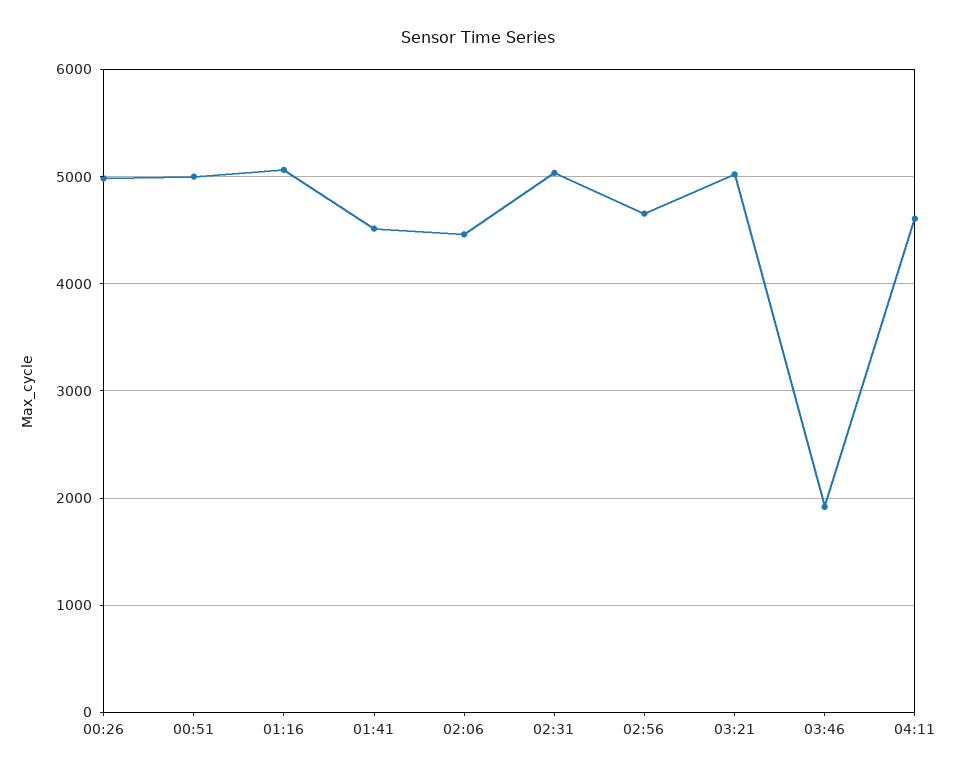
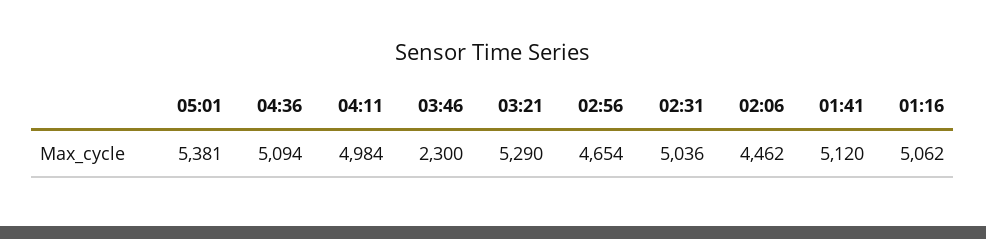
00:26: 5000 -> none
00:51: 5000 -> none
01:41: 4500 -> 5120
03:21: 5000 -> 5290
03:46: 1900 -> 2300
04:11: 4600 -> 4984
05:01: none -> 5381
04:36: none -> 5094

